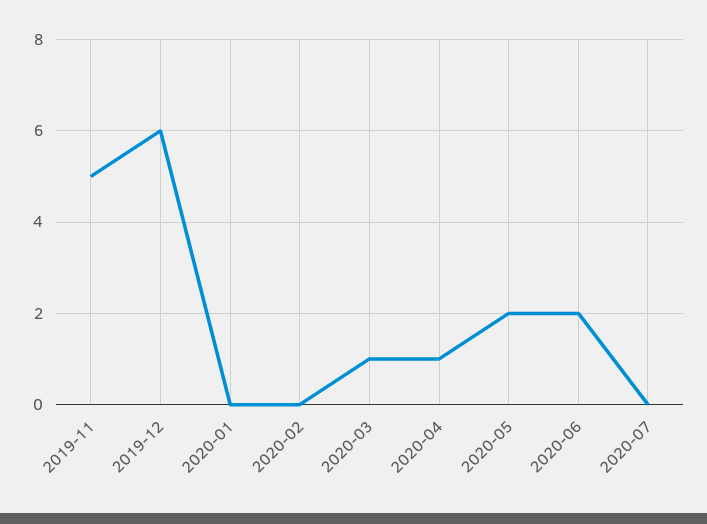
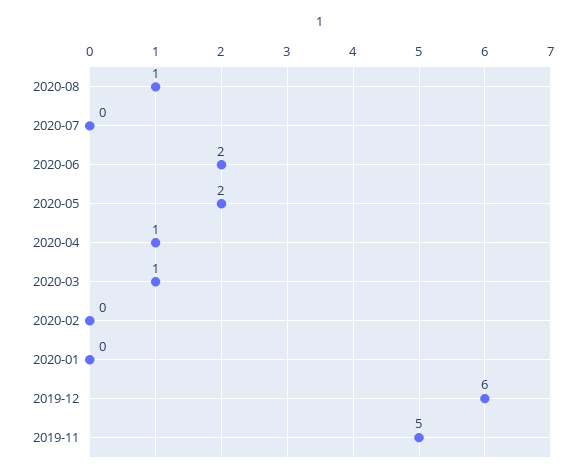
2020-08: none -> 1

